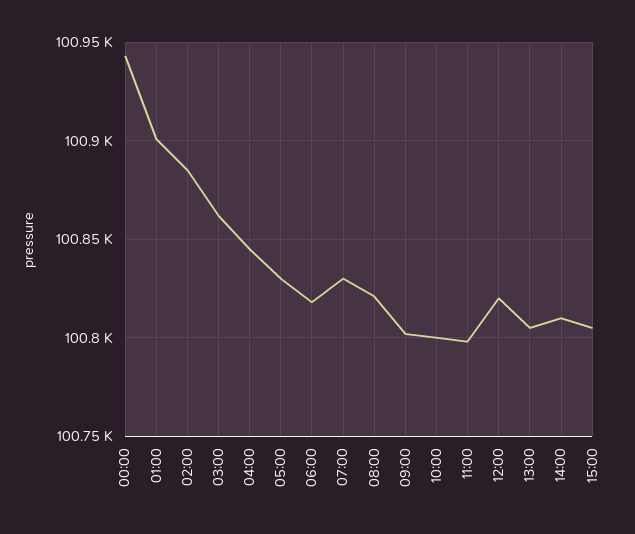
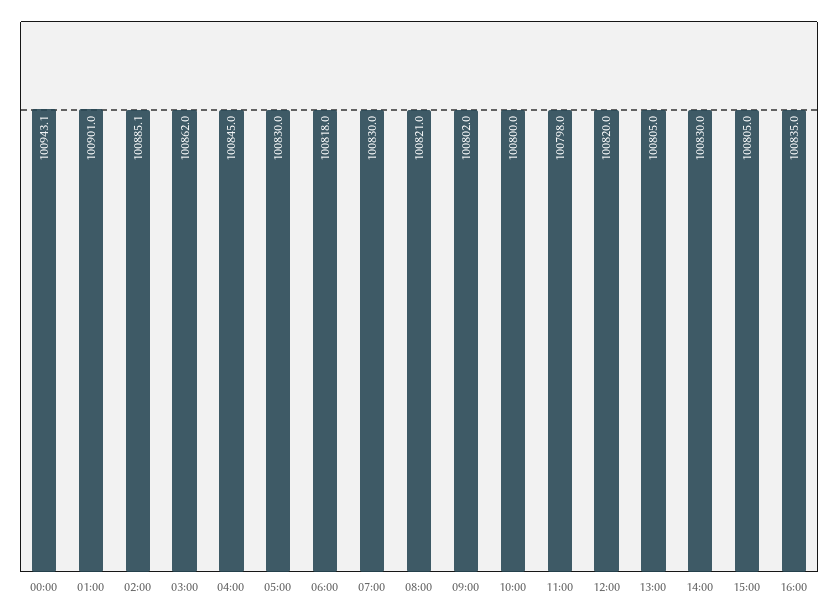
14:00: 100810 -> 100830
16:00: none -> 100835

